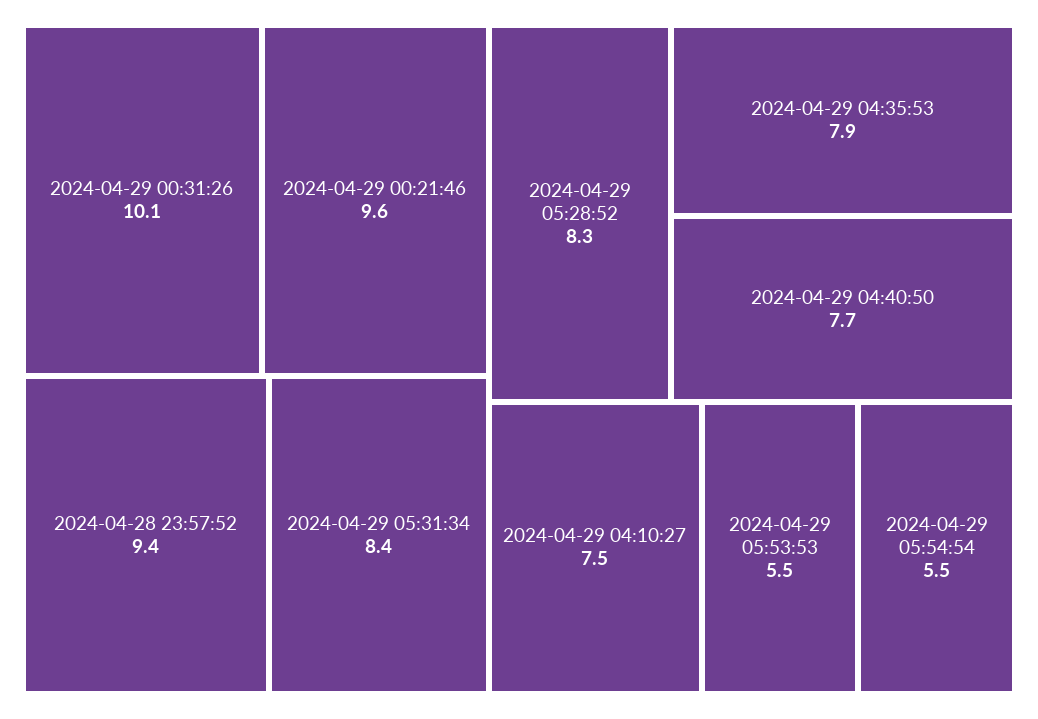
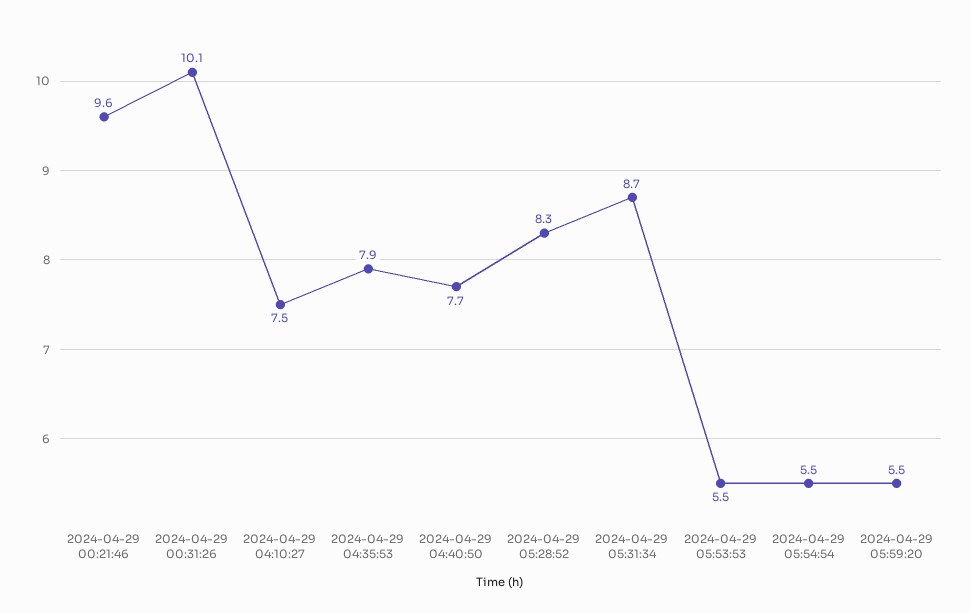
2024-04-28 23:57:52: 9.4 -> none
2024-04-29 05:31:34: 8.4 -> 8.7
2024-04-29 05:59:20: none -> 5.5

